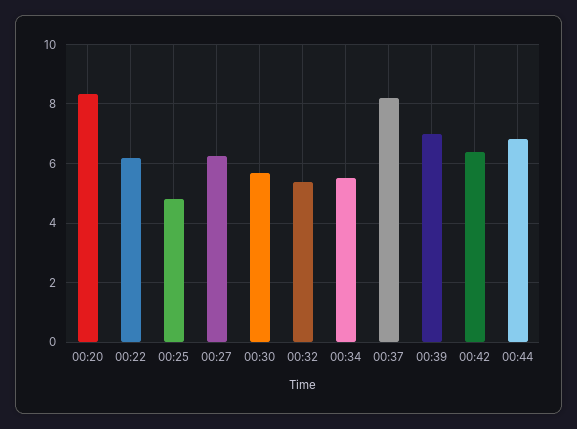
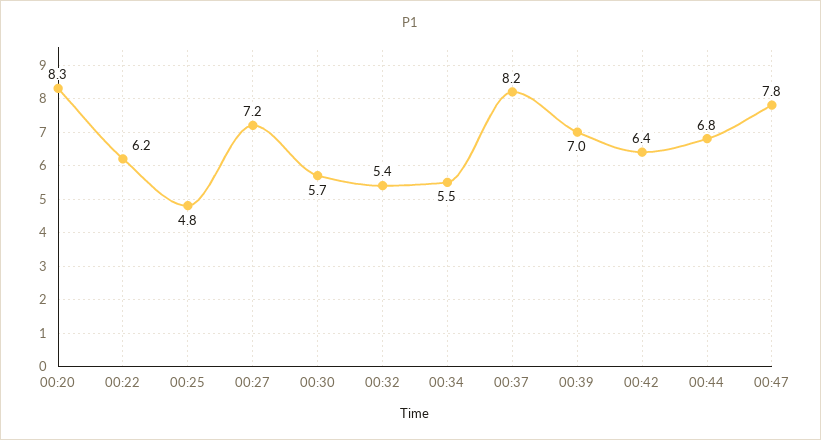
00:27: 6.25 -> 7.2
00:47: none -> 7.8

